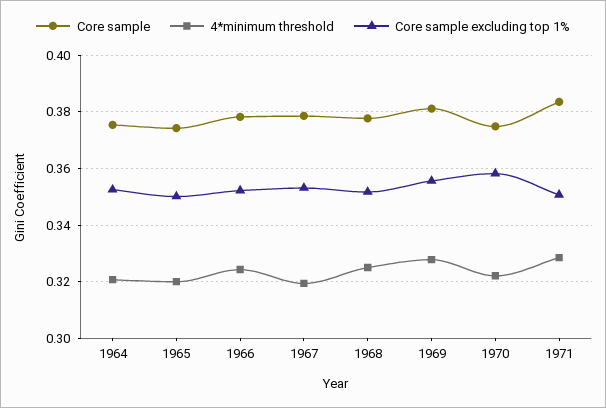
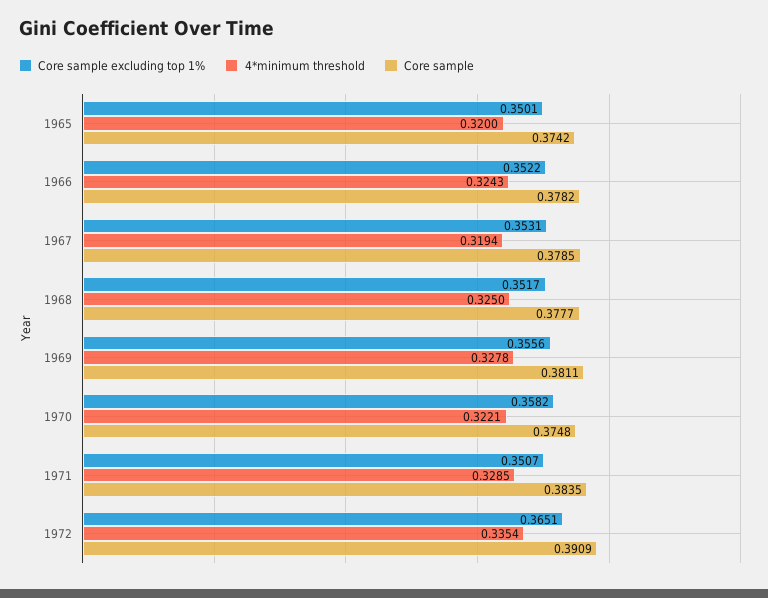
Core sample, 1964: 0.375 -> none
4*minimum threshold, 1964: 0.32 -> none
Core sample excluding top 1%, 1964: 0.3525 -> none
Core sample excluding top 1%, 1972: none -> 0.3651
4*minimum threshold, 1972: none -> 0.3354
Core sample, 1972: none -> 0.3909

